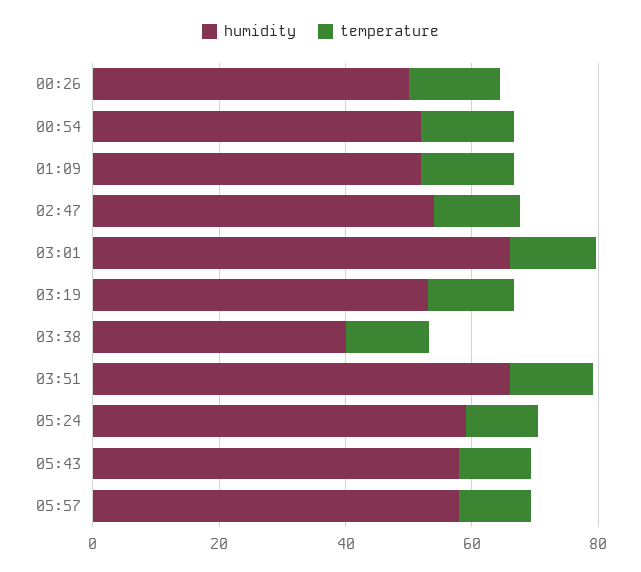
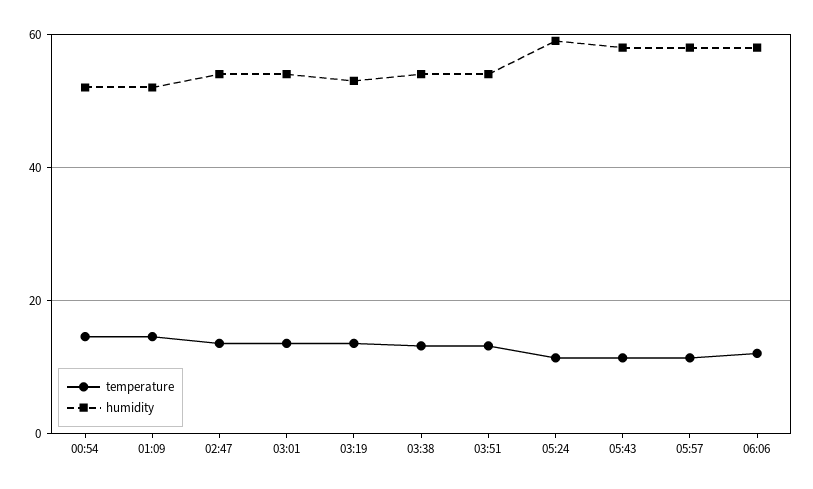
humidity, 00:26: 50 -> none
temperature, 00:26: 15 -> none
humidity, 03:01: 65 -> 54
humidity, 03:38: 40 -> 54
humidity, 03:51: 65 -> 54
temperature, 06:06: none -> 12
humidity, 06:06: none -> 58

